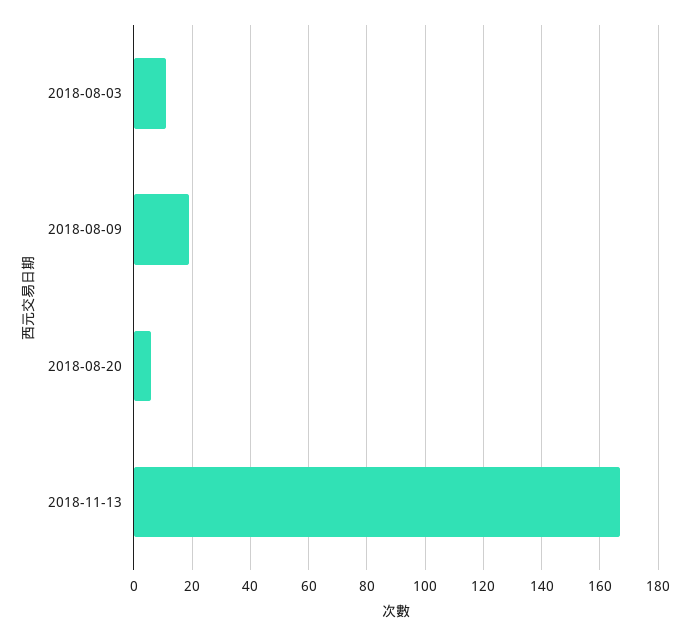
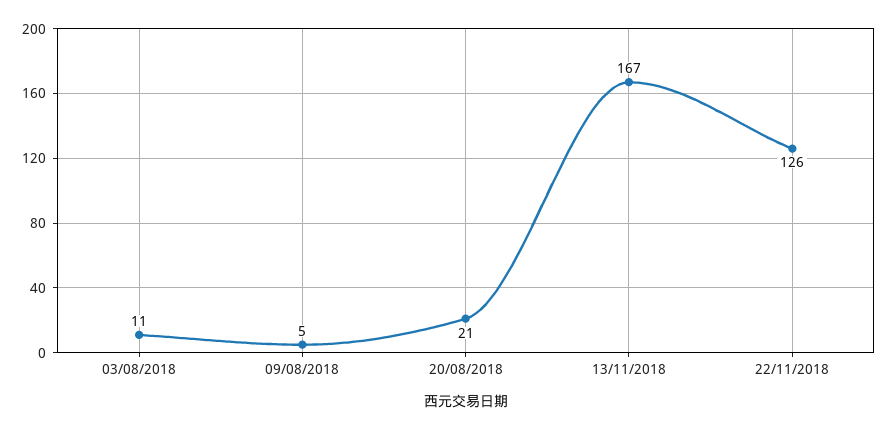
2018-08-09: 20 -> 5
2018-08-20: 5 -> 21
22/11/2018: none -> 126

